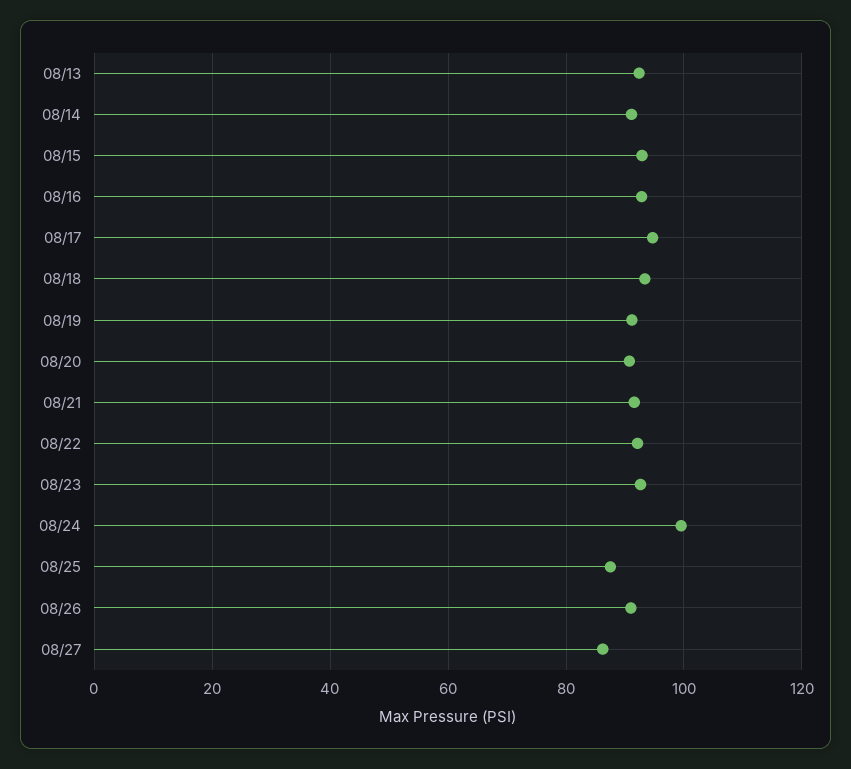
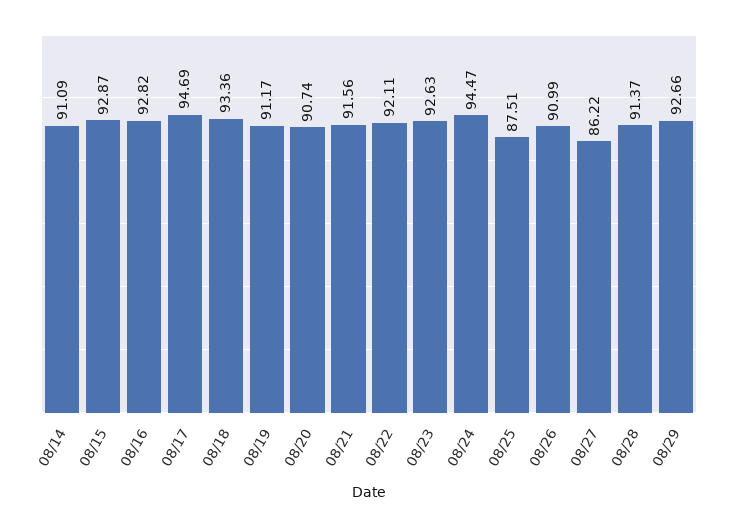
08/13: 92 -> none
08/24: 100 -> 94.47
08/28: none -> 91.37
08/29: none -> 92.66

